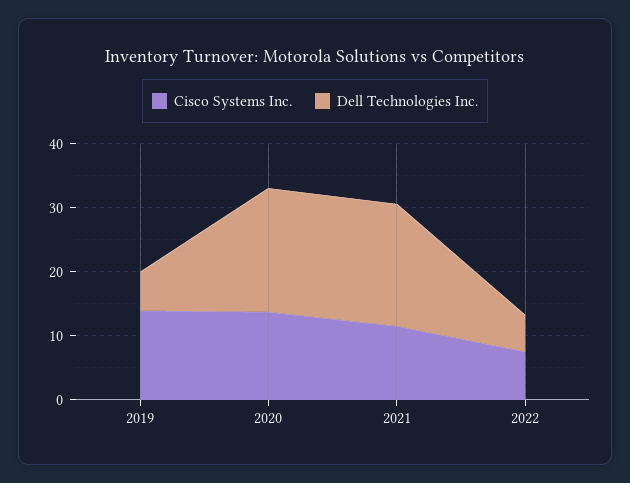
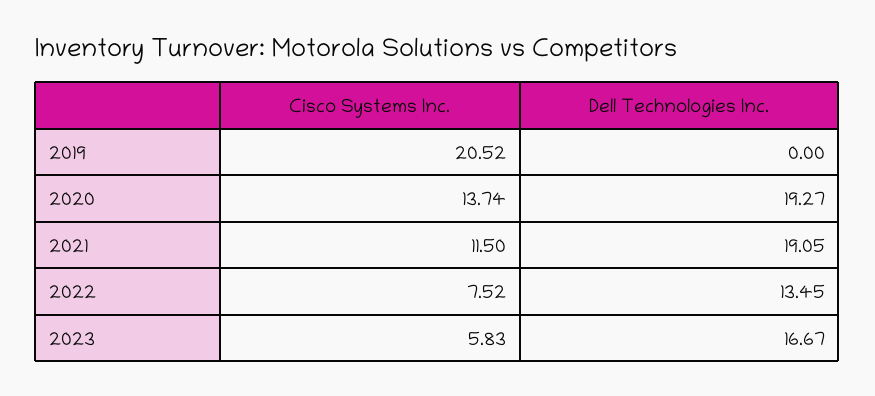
Cisco Systems Inc., 2019: 14 -> 20.52
Dell Technologies Inc., 2019: 6 -> 0
Dell Technologies Inc., 2022: 6 -> 13.45
Cisco Systems Inc., 2023: none -> 5.83
Dell Technologies Inc., 2023: none -> 16.67

